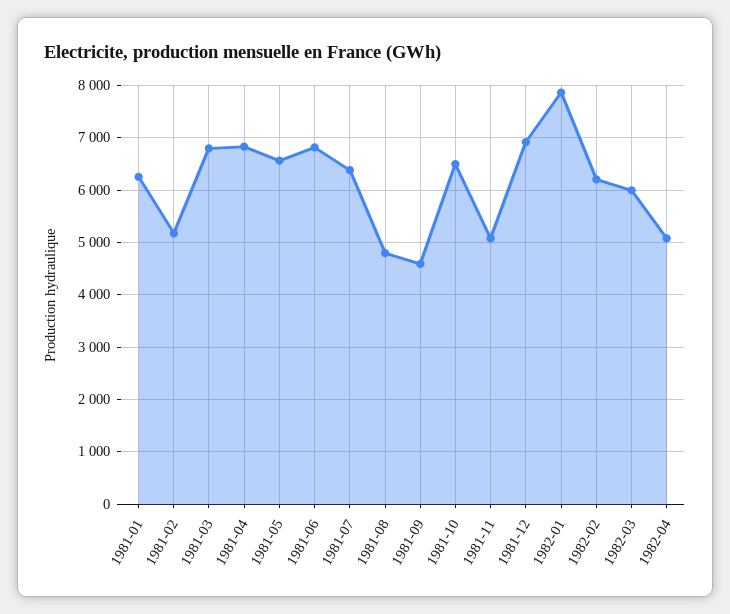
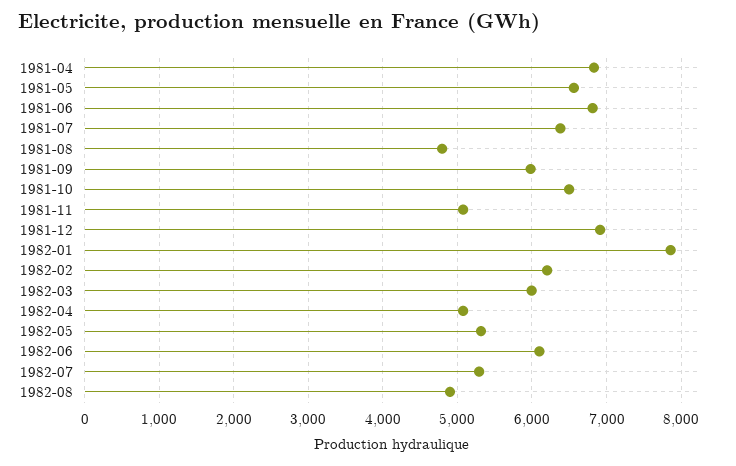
1981-01: 6200 -> none
1981-02: 5200 -> none
1981-03: 6800 -> none
1981-09: 4600 -> 6000
1982-05: none -> 5300
1982-06: none -> 6100
1982-07: none -> 5300
1982-08: none -> 4900

